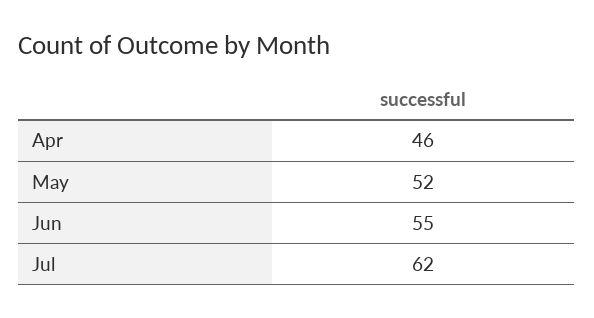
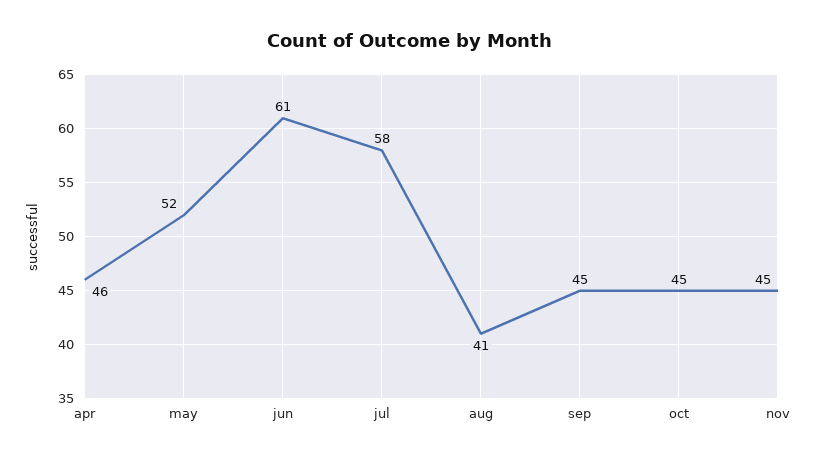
Jun: 55 -> 61
Jul: 62 -> 58
aug: none -> 41
sep: none -> 45
oct: none -> 45
nov: none -> 45

